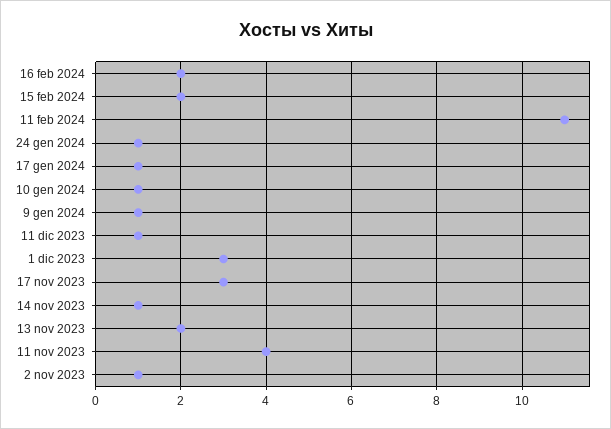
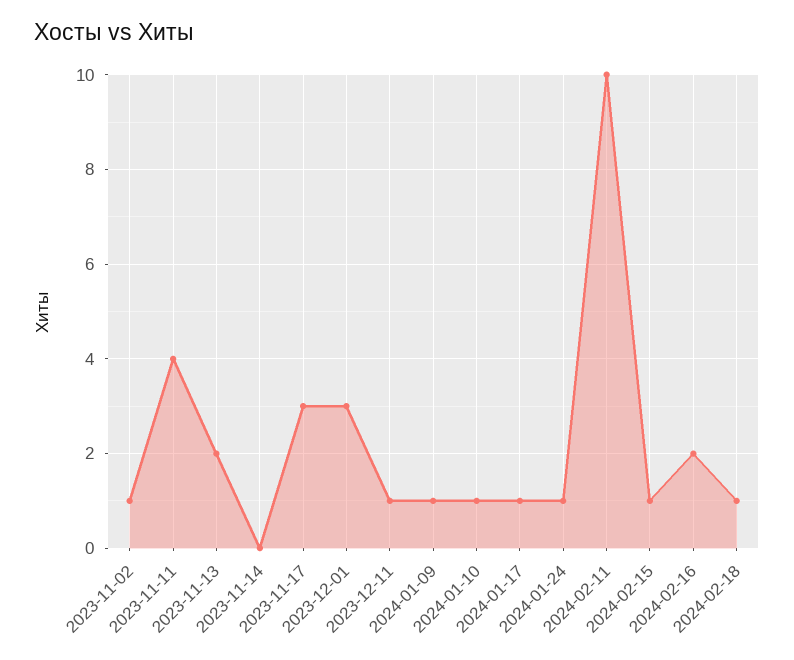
15 feb 2024: 2 -> 1
11 feb 2024: 11 -> 10
14 nov 2023: 1 -> 0
2024-02-18: none -> 1

